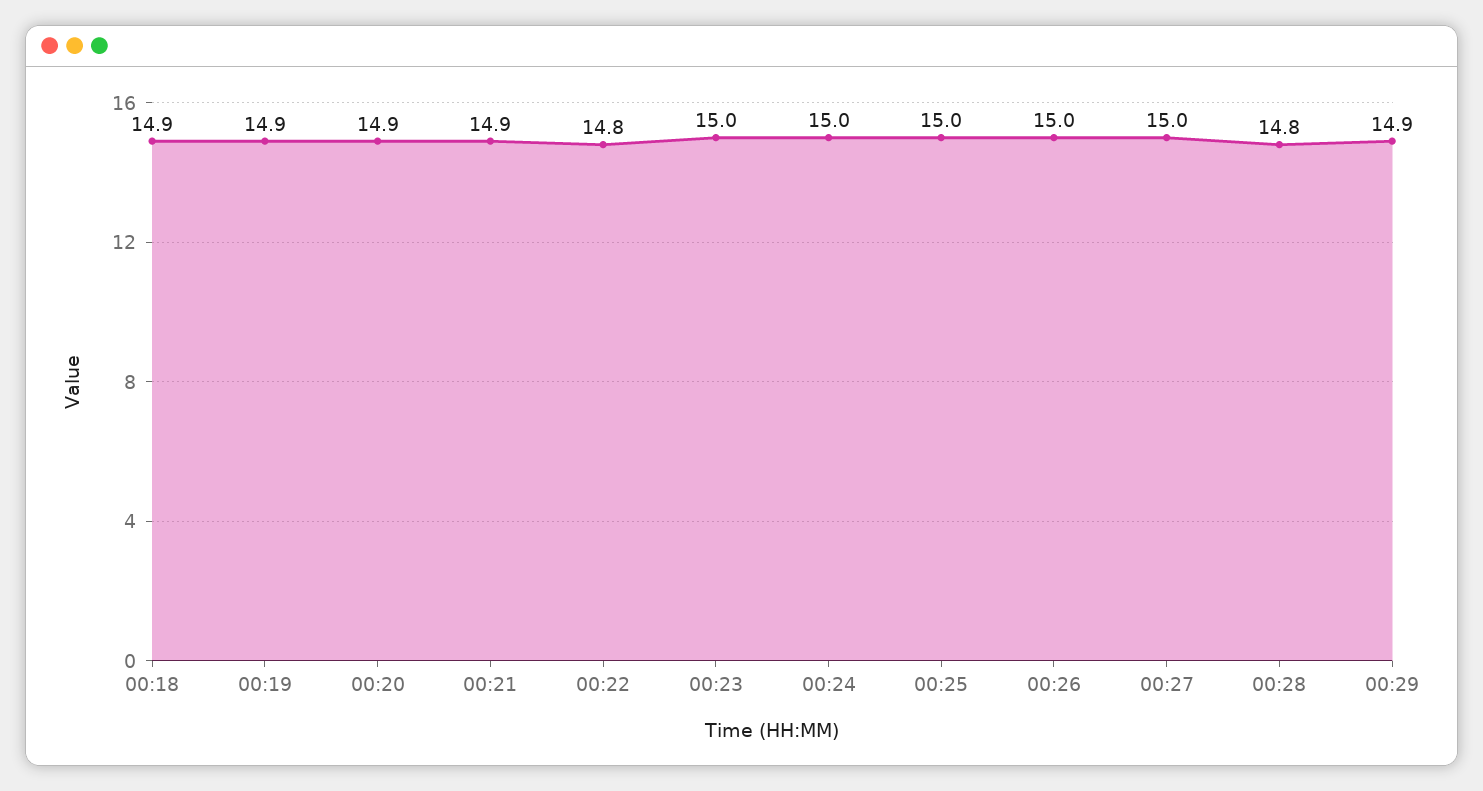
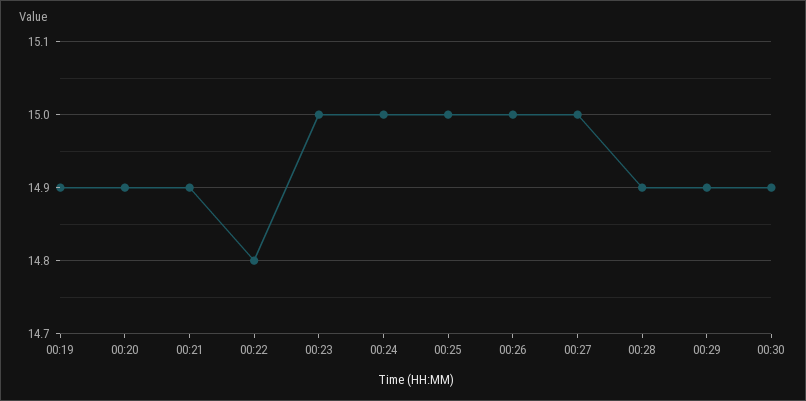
00:18: 14.9 -> none
00:28: 14.8 -> 14.9
00:30: none -> 14.9

